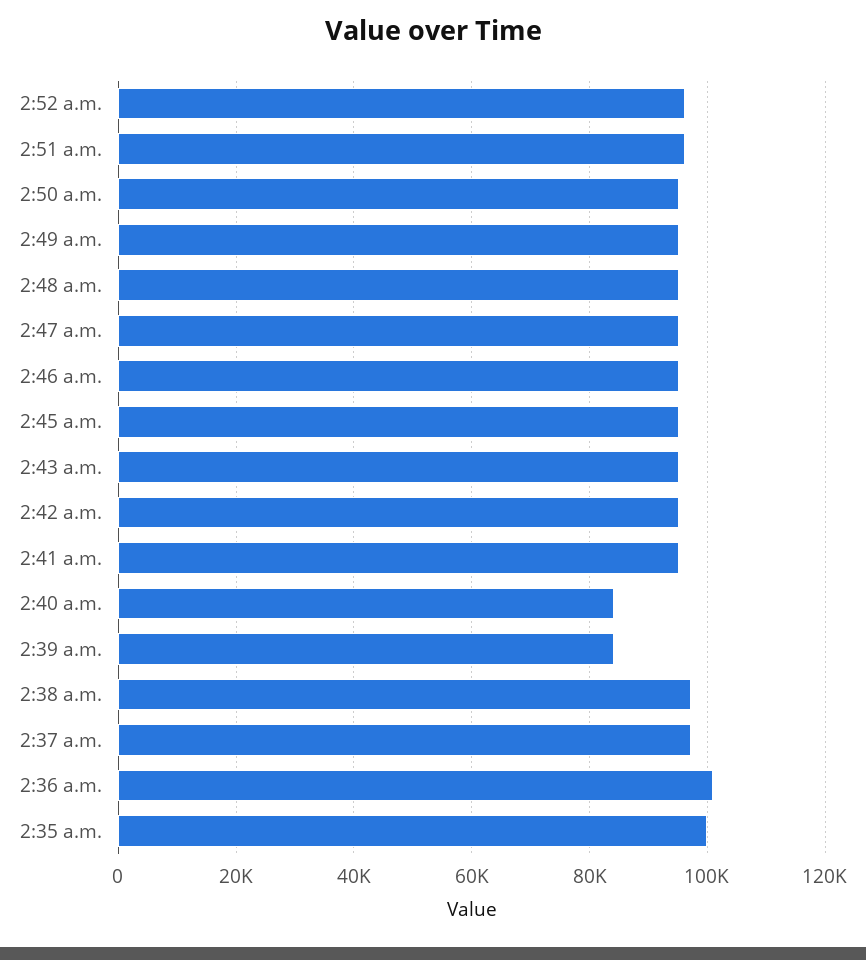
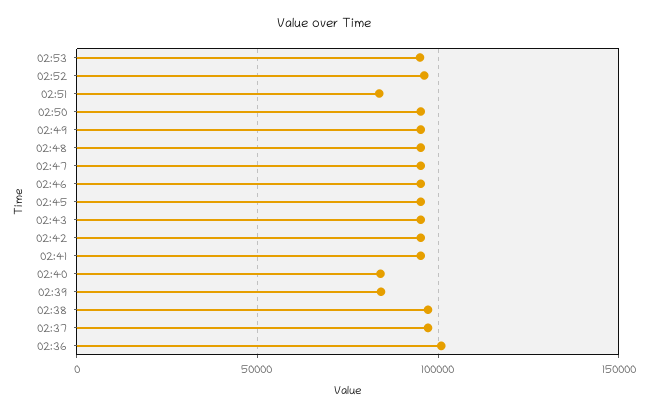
2:51 a.m.: 96000 -> 85000
2:35 a.m.: 100000 -> none
02:53: none -> 95000

